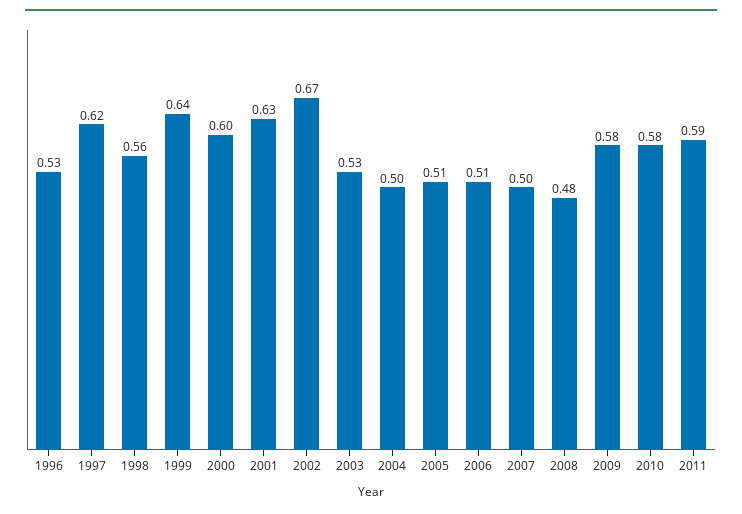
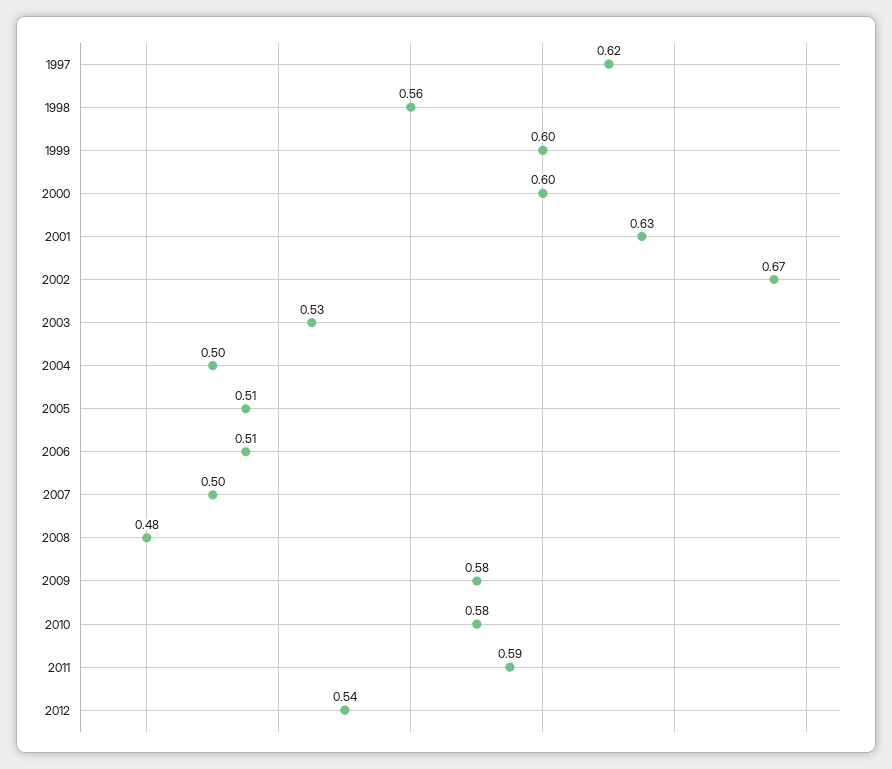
1996: 0.53 -> none
1999: 0.64 -> 0.6
2012: none -> 0.54

